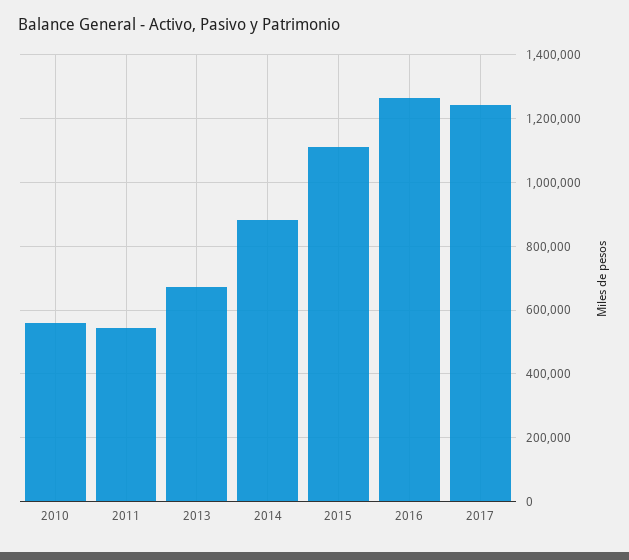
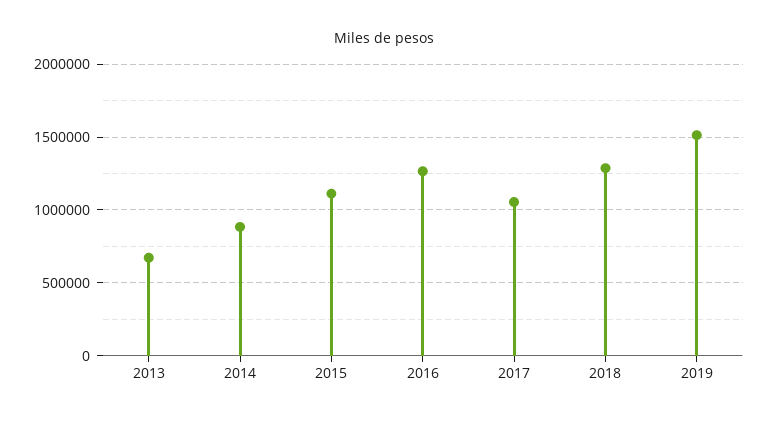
2010: 560000 -> none
2011: 540000 -> none
2017: 1240000 -> 1050000
2018: none -> 1300000
2019: none -> 1500000

